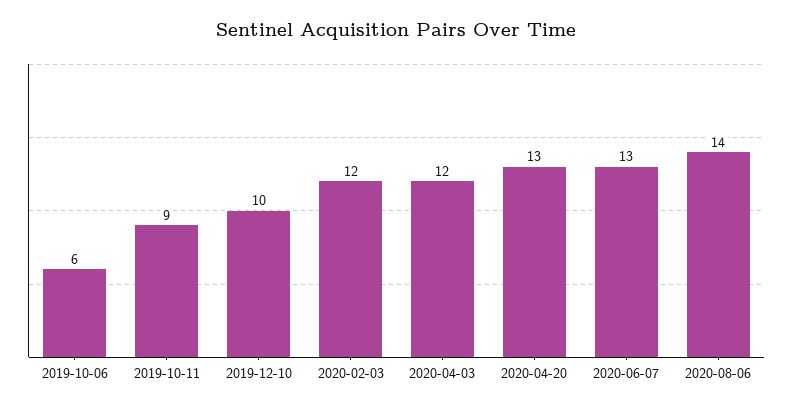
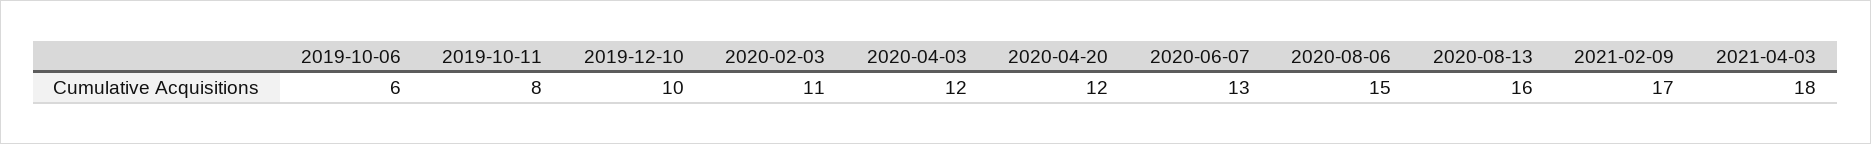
2019-10-11: 9 -> 8
2020-02-03: 12 -> 11
2020-04-20: 13 -> 12
2020-08-06: 14 -> 15
2020-08-13: none -> 16
2021-02-09: none -> 17
2021-04-03: none -> 18

